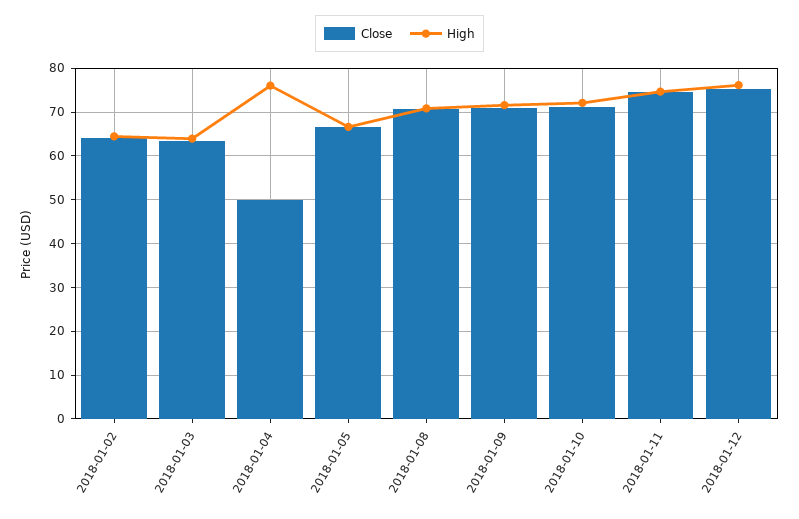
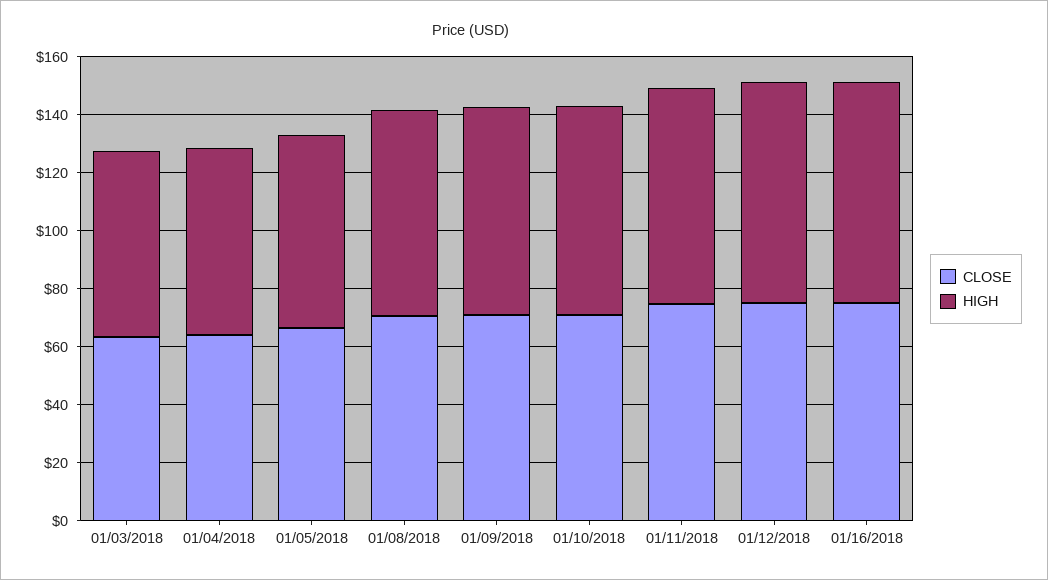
Close, 2018-01-02: 64 -> none
High, 2018-01-02: 64 -> none
Close, 2018-01-04: 50 -> 65
High, 2018-01-04: 76 -> 65
Close, 01/16/2018: none -> 75
High, 01/16/2018: none -> 75

